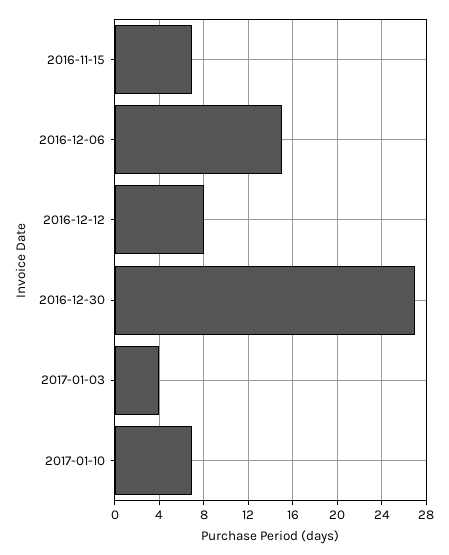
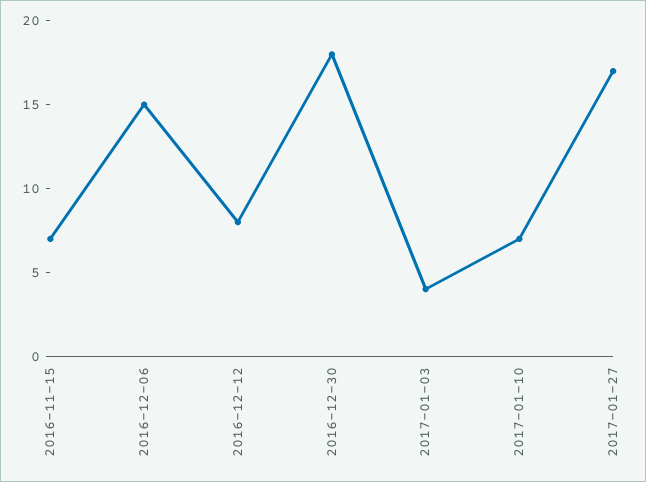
2016-12-30: 27 -> 18
2017-01-27: none -> 17

